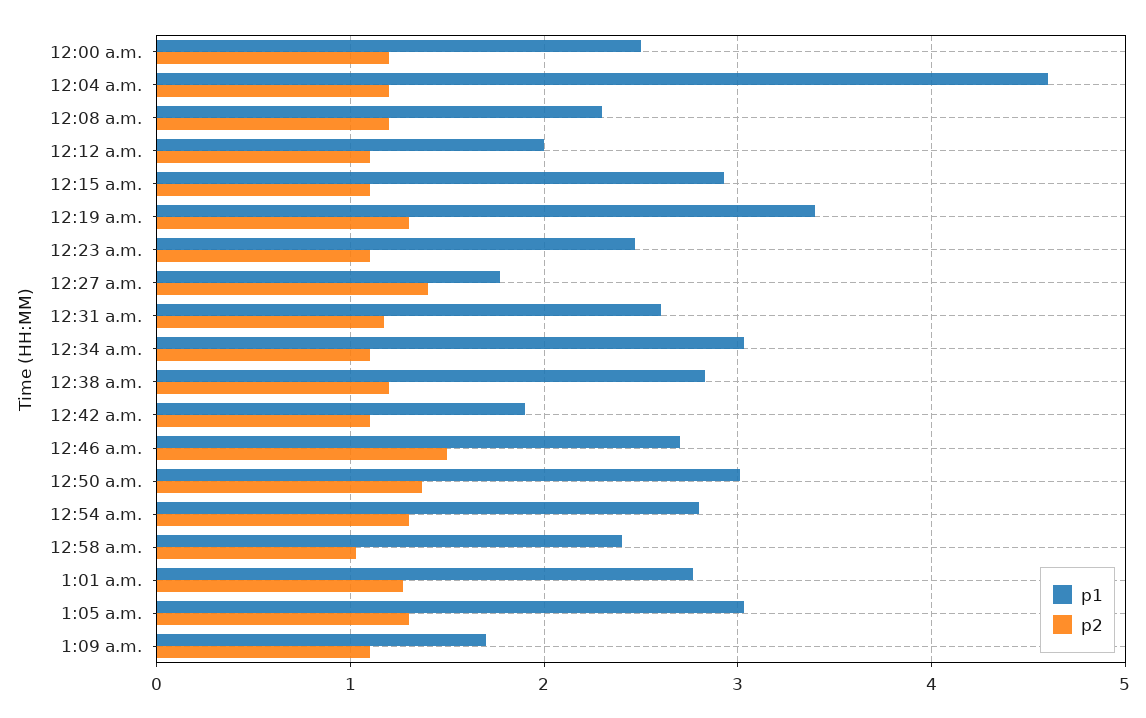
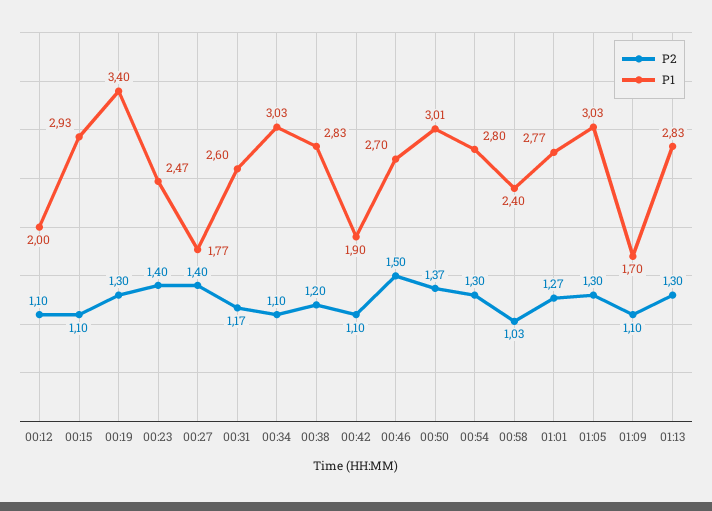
p1, 12:00 a.m.: 2.5 -> none
p2, 12:00 a.m.: 1.2 -> none
p1, 12:04 a.m.: 4.6 -> none
p2, 12:04 a.m.: 1.2 -> none
p1, 12:08 a.m.: 2.3 -> none
p2, 12:08 a.m.: 1.2 -> none
p2, 12:23 a.m.: 1.1 -> 1.4
p2, 01:13: none -> 1.3
p1, 01:13: none -> 2.83

